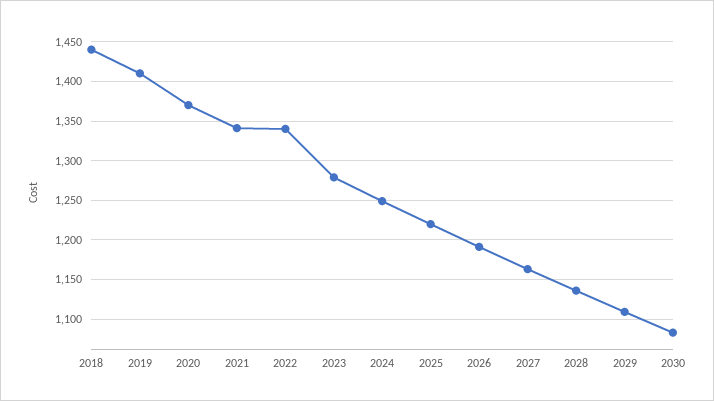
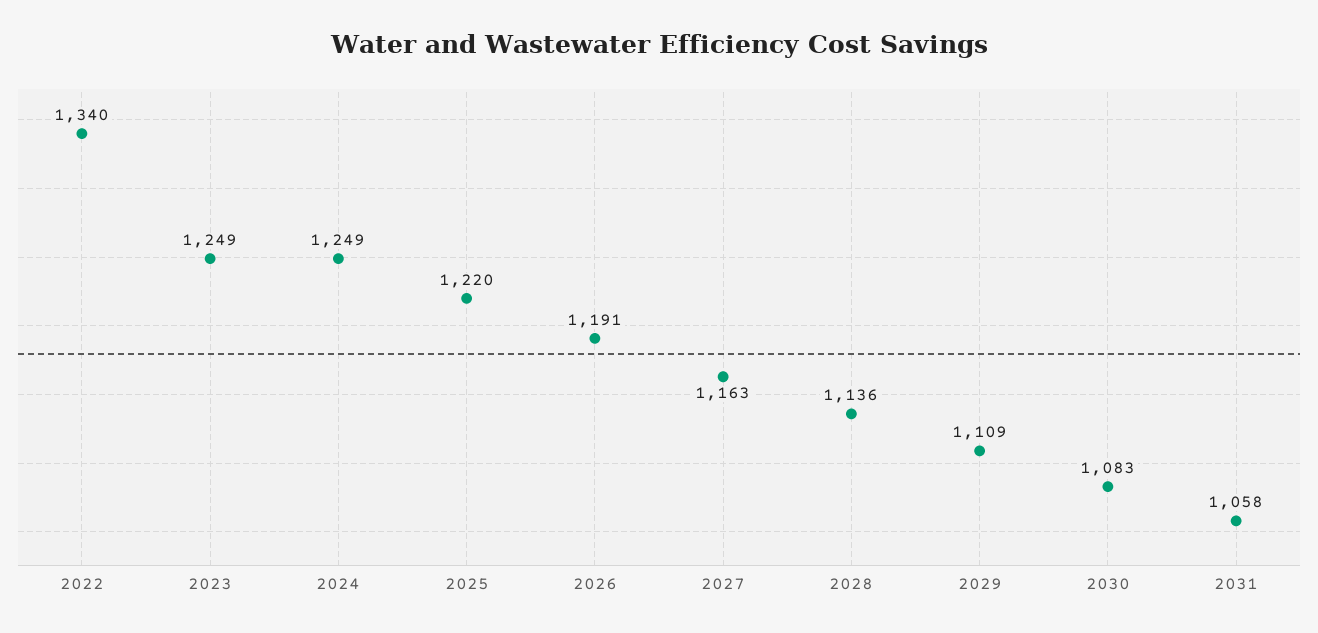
2018: 1440 -> none
2019: 1410 -> none
2020: 1370 -> none
2021: 1340 -> none
2023: 1280 -> 1249
2031: none -> 1058

